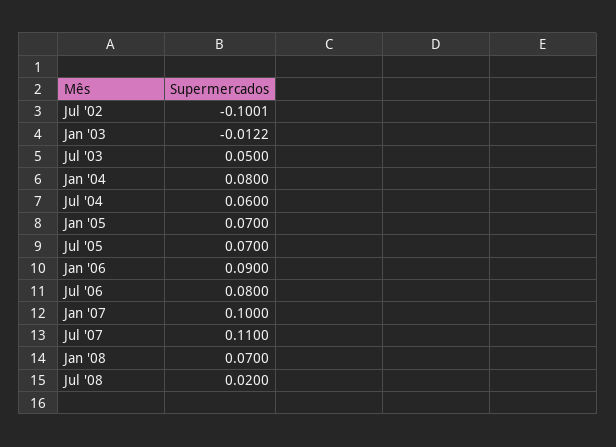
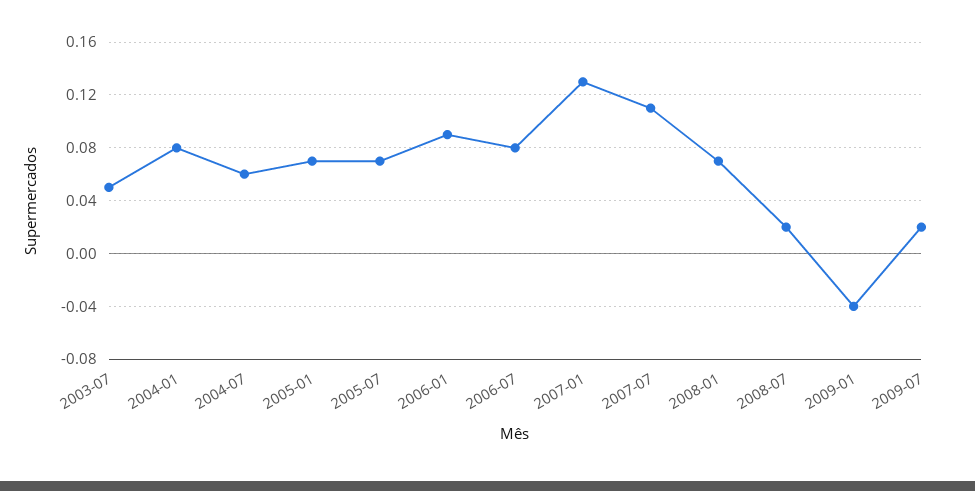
Jul '02: -0.1001 -> none
Jan '03: -0.0122 -> none
Jan '07: 0.1 -> 0.13
2009-01: none -> -0.04
2009-07: none -> 0.02

